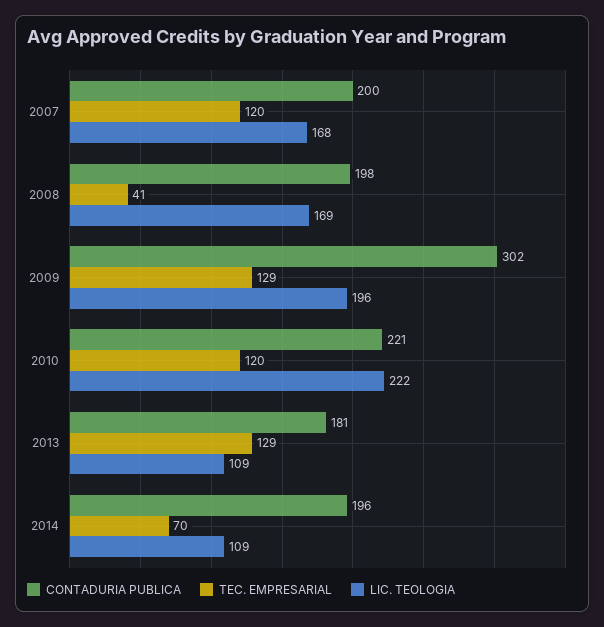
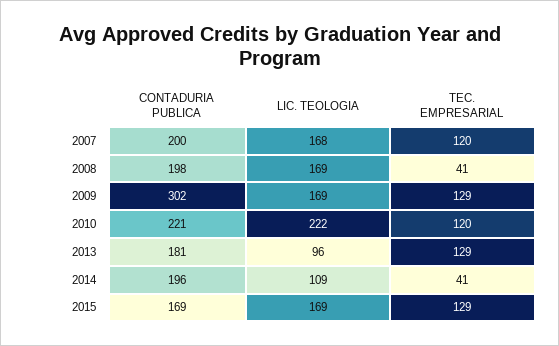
LIC. TEOLOGIA, 2009: 196 -> 169
LIC. TEOLOGIA, 2013: 109 -> 96
TEC. EMPRESARIAL, 2014: 70 -> 41
CONTADURIA PUBLICA, 2015: none -> 169
LIC. TEOLOGIA, 2015: none -> 169
TEC. EMPRESARIAL, 2015: none -> 129

